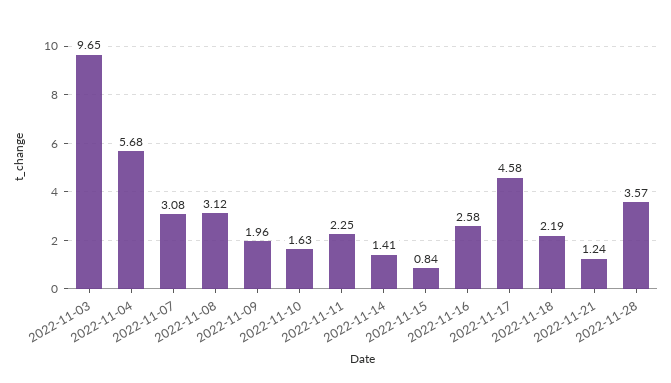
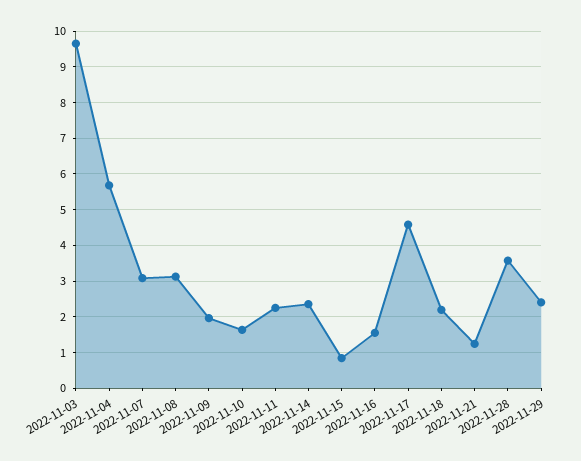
2022-11-14: 1.41 -> 2.4
2022-11-16: 2.58 -> 1.6
2022-11-29: none -> 2.4

